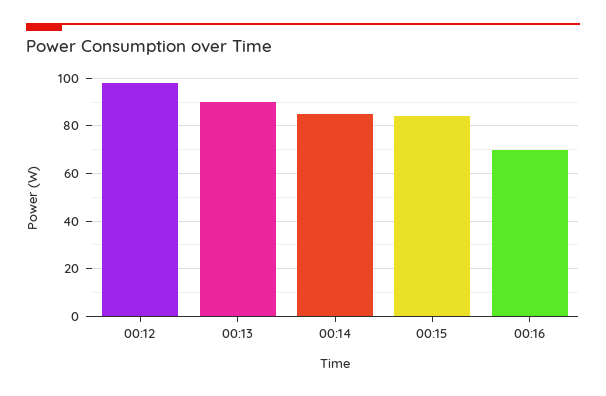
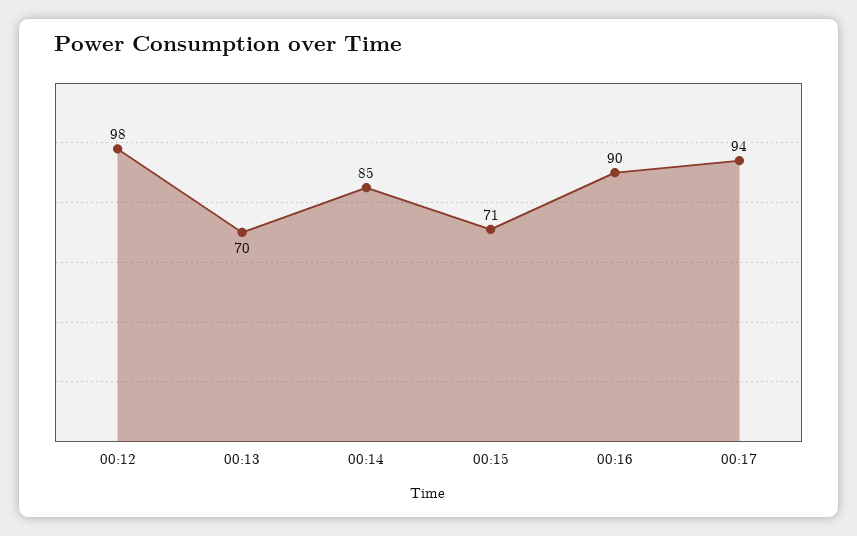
00:13: 90 -> 70
00:15: 85 -> 71
00:16: 70 -> 90
00:17: none -> 94

